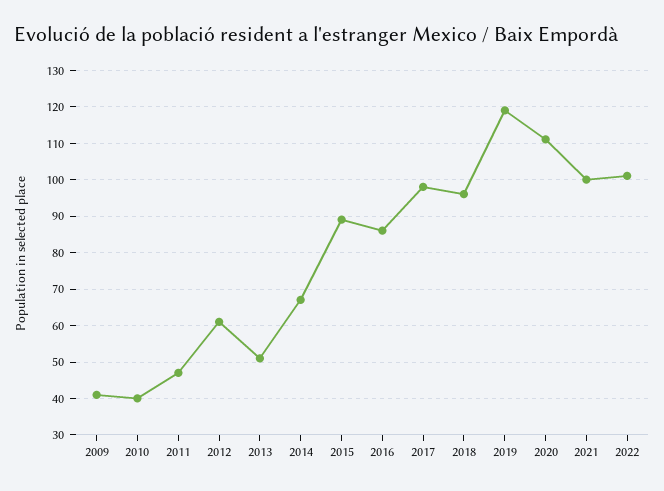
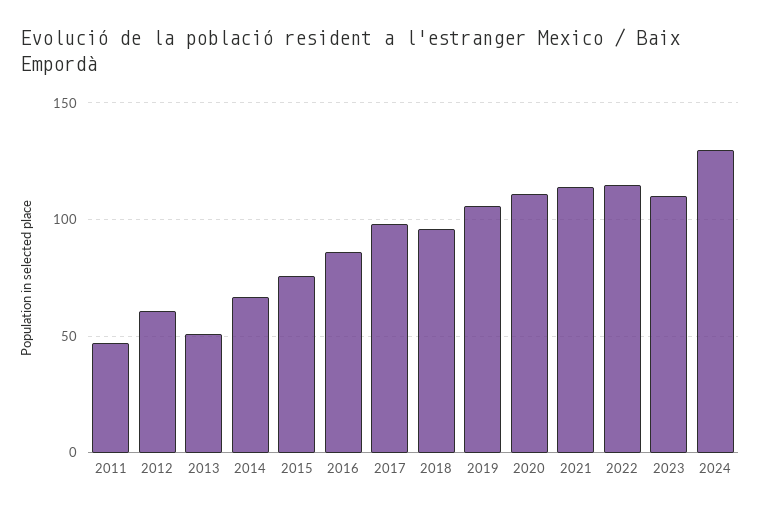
2009: 40 -> none
2010: 40 -> none
2015: 90 -> 75
2019: 120 -> 105
2021: 100 -> 115
2022: 100 -> 115
2023: none -> 110
2024: none -> 130

